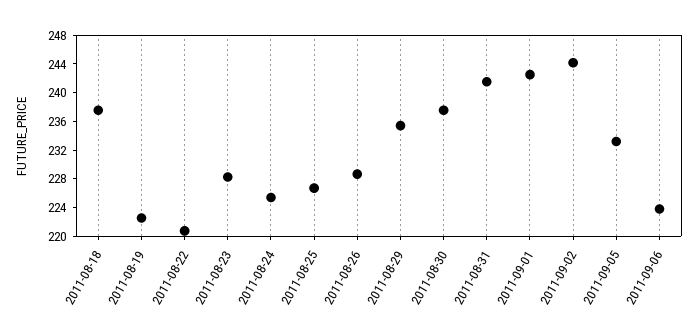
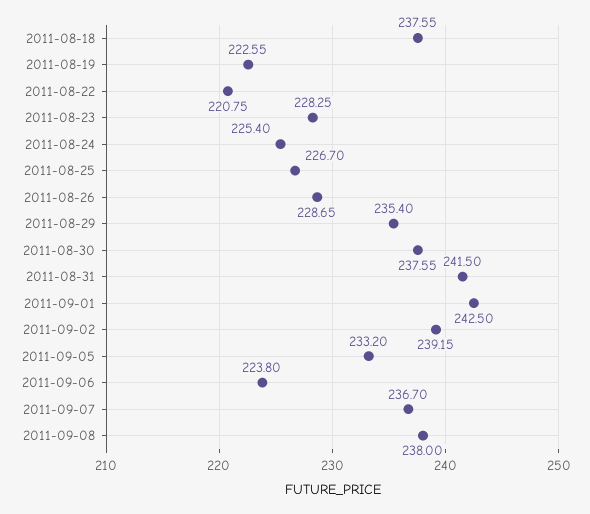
2011-09-02: 244 -> 239.15
2011-09-07: none -> 236.7
2011-09-08: none -> 238

